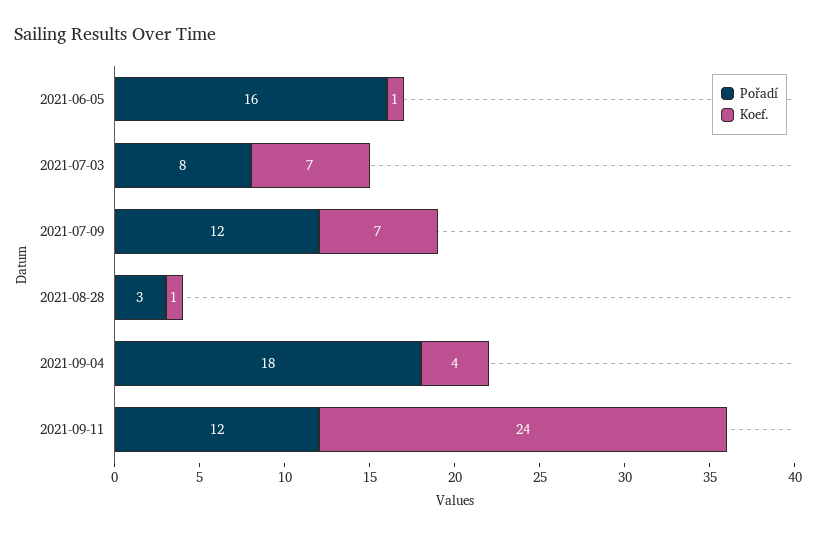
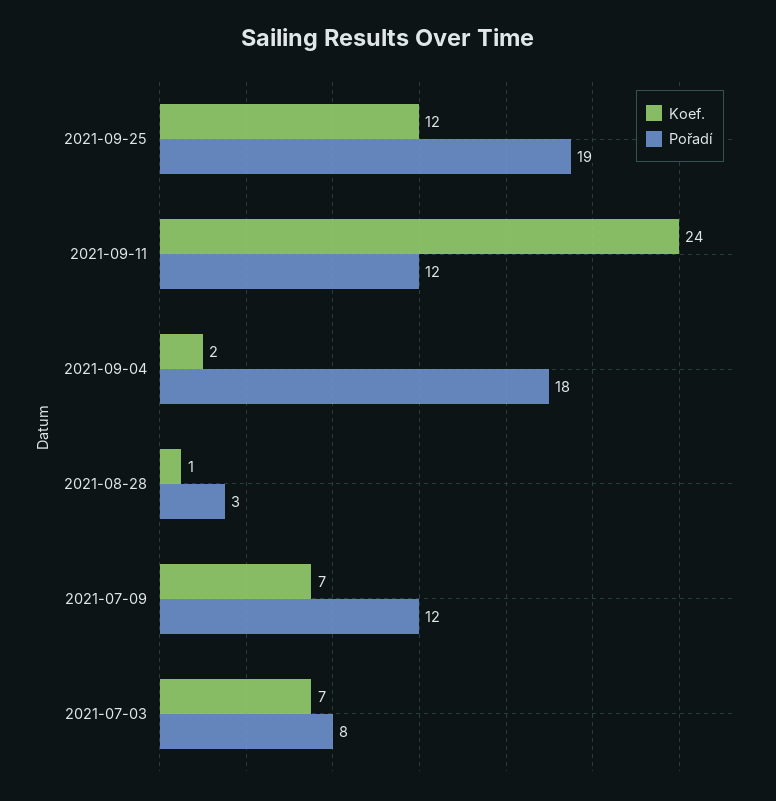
Pořadí, 2021-06-05: 16 -> none
Koef., 2021-06-05: 1 -> none
Koef., 2021-09-04: 4 -> 2
Koef., 2021-09-25: none -> 12
Pořadí, 2021-09-25: none -> 19

